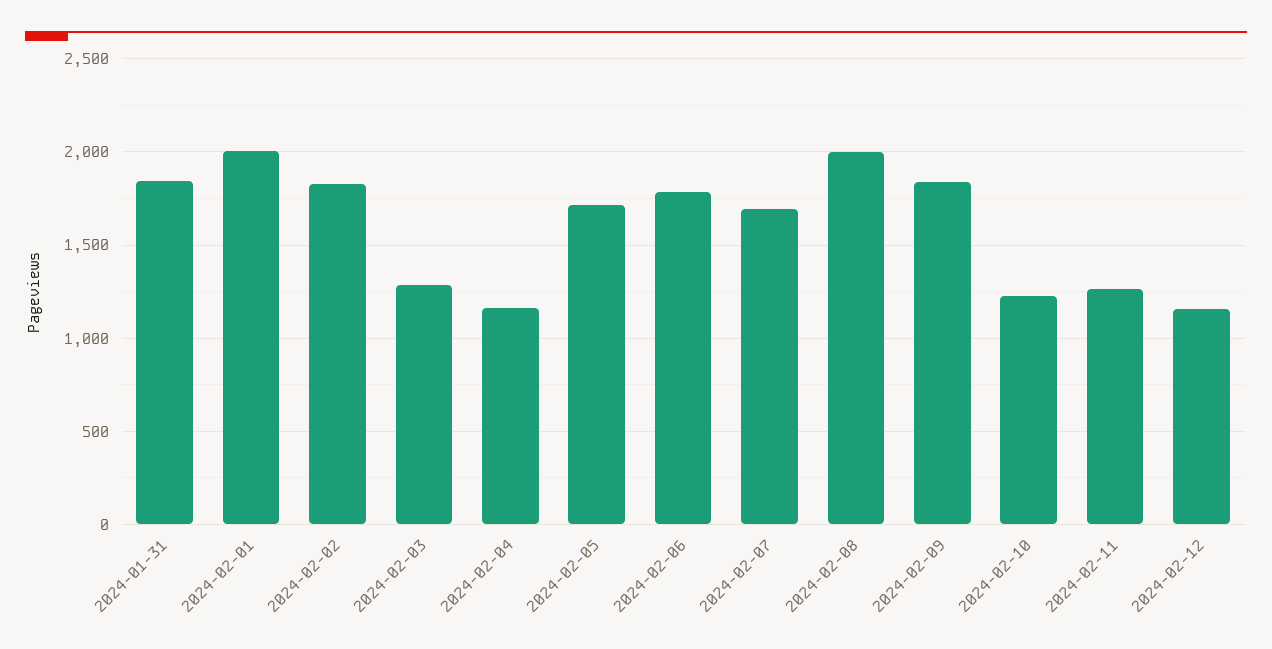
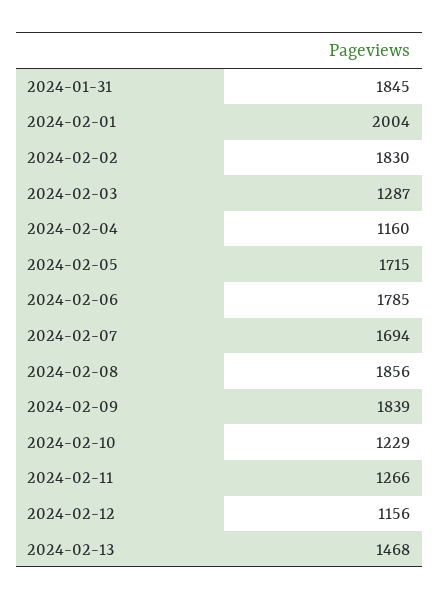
2024-02-08: 2000 -> 1856
2024-02-13: none -> 1468

